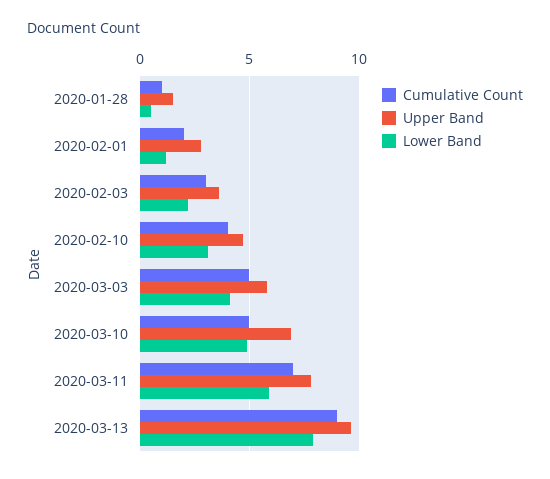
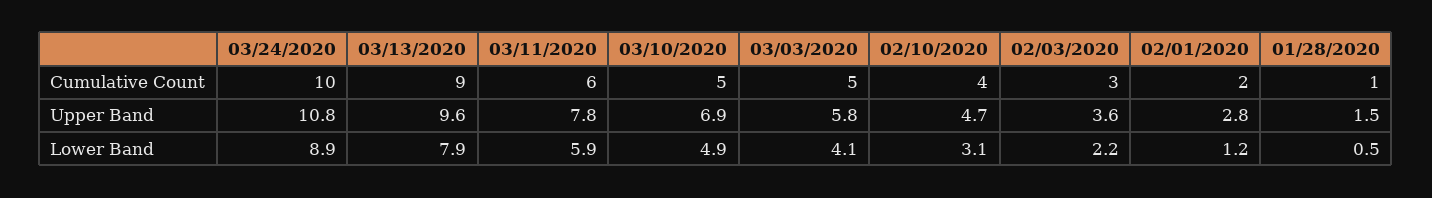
Cumulative Count, 2020-03-11: 7 -> 6
Cumulative Count, 03/24/2020: none -> 10
Upper Band, 03/24/2020: none -> 10.8
Lower Band, 03/24/2020: none -> 8.9

